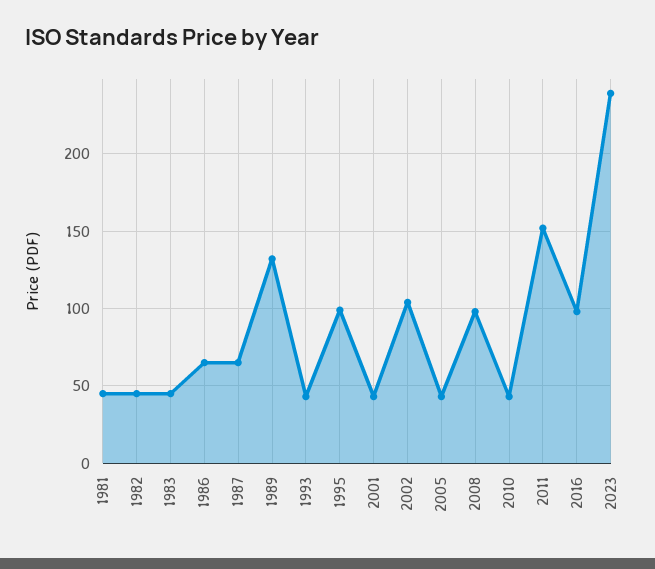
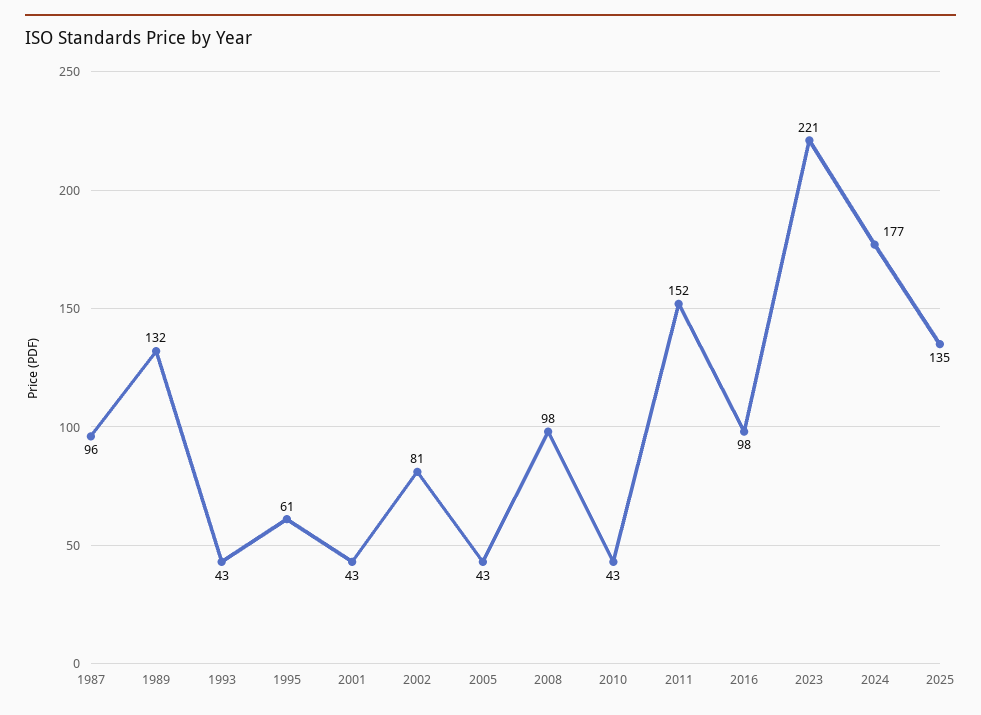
1981: 45 -> none
1982: 45 -> none
1983: 45 -> none
1986: 65 -> none
1987: 65 -> 96
1995: 100 -> 61
2002: 105 -> 81
2023: 240 -> 221
2024: none -> 177
2025: none -> 135

